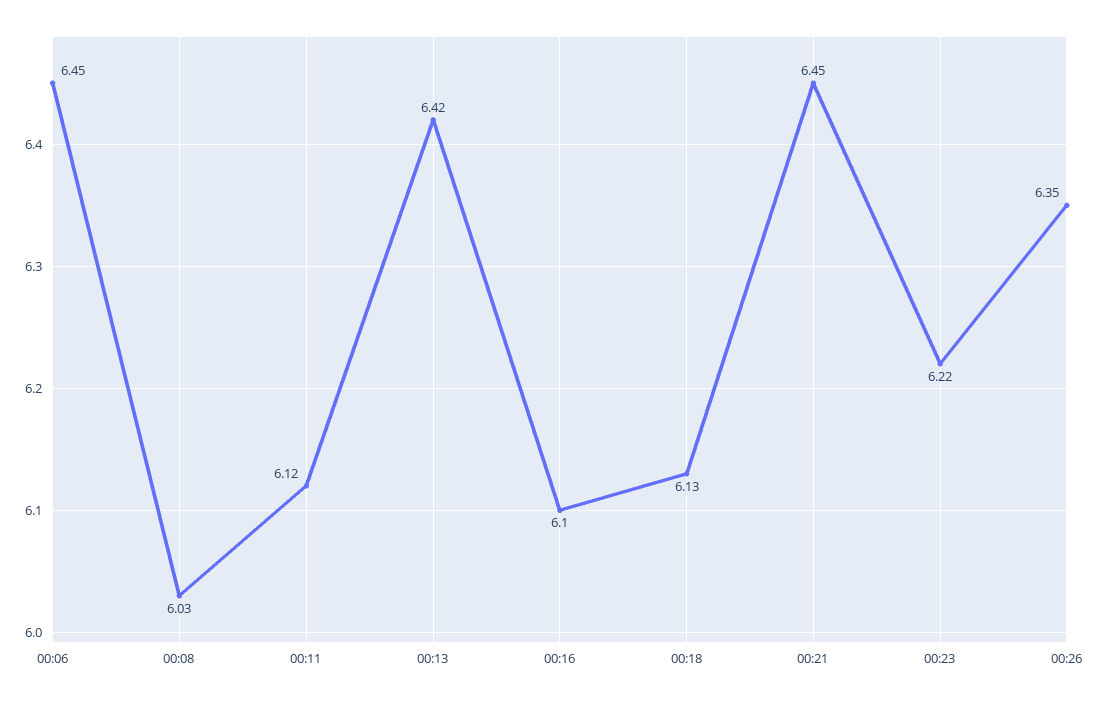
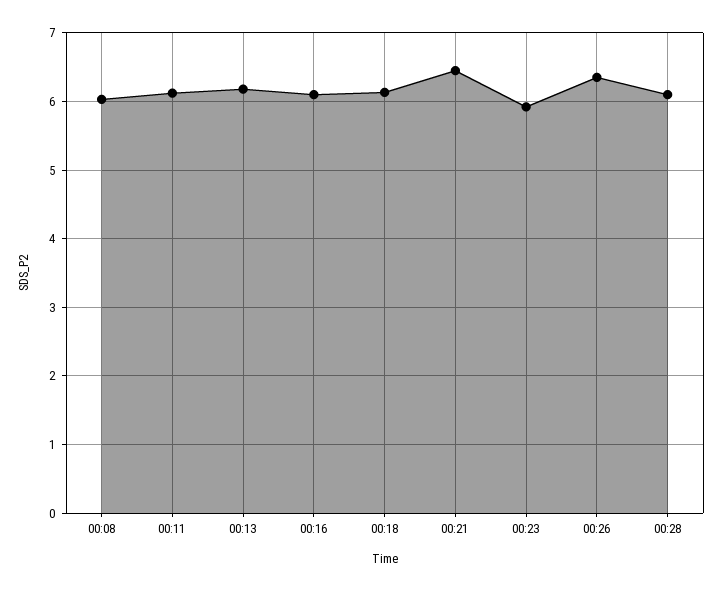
00:06: 6.45 -> none
00:13: 6.42 -> 6.2
00:23: 6.22 -> 5.9
00:28: none -> 6.1

